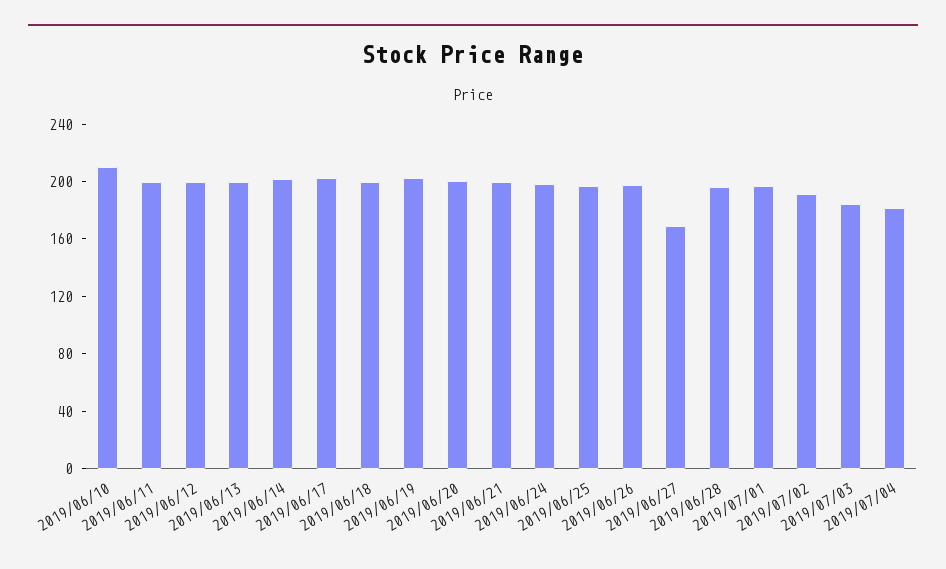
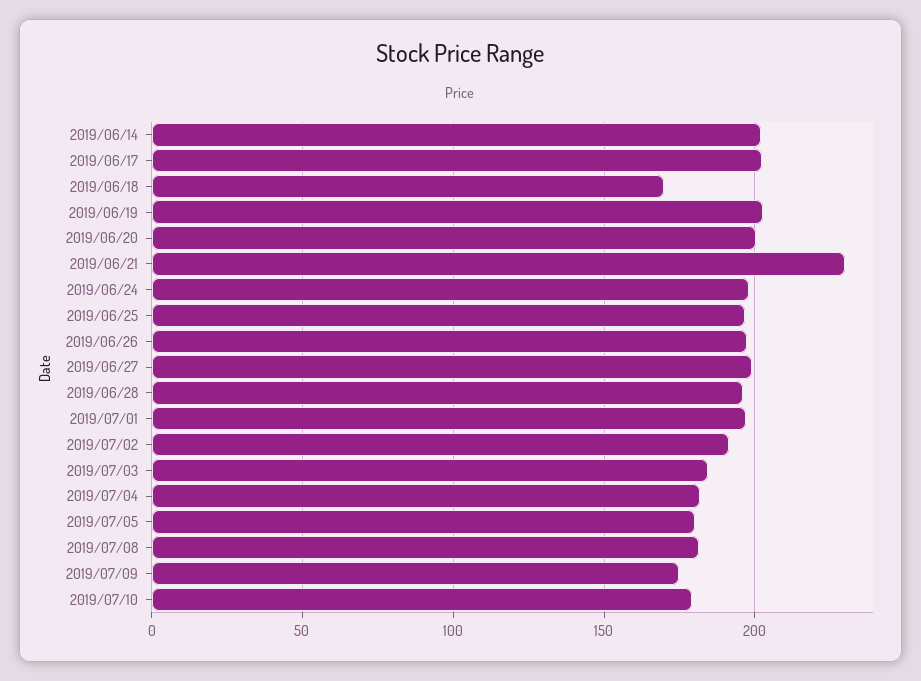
2019/06/10: 210 -> none
2019/06/11: 200 -> none
2019/06/12: 200 -> none
2019/06/13: 200 -> none
2019/06/18: 200 -> 170
2019/06/21: 200 -> 230
2019/06/27: 170 -> 200
2019/07/05: none -> 180
2019/07/08: none -> 180
2019/07/09: none -> 175
2019/07/10: none -> 180

